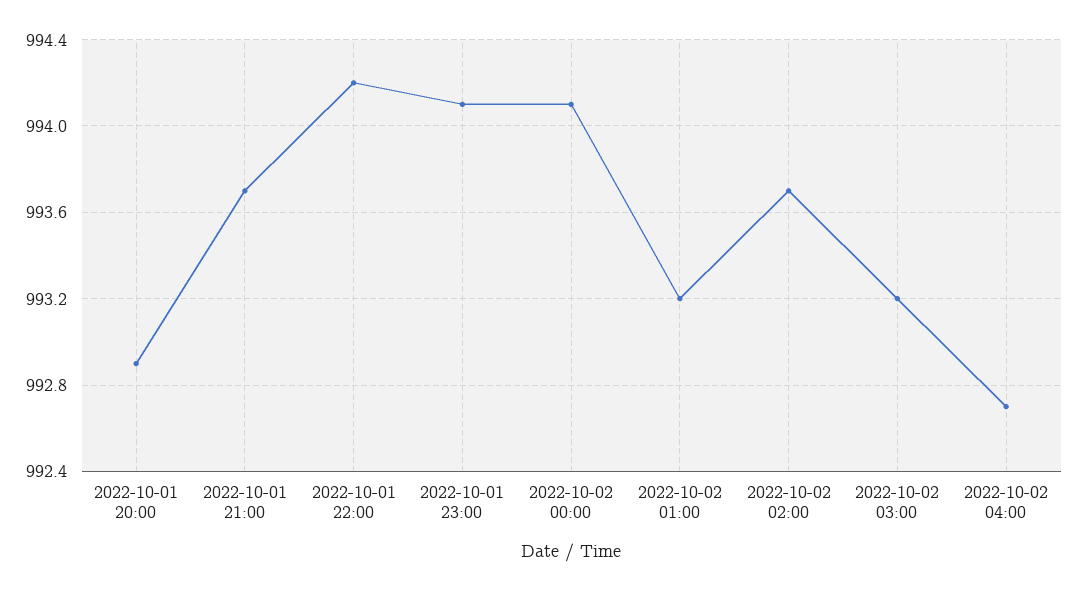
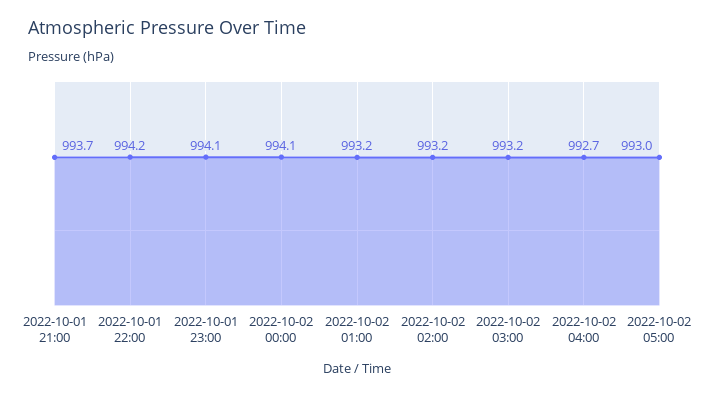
2022-10-01 20:00: 992.9 -> none
2022-10-02 02:00: 993.7 -> 993.2
2022-10-02 05:00: none -> 993

